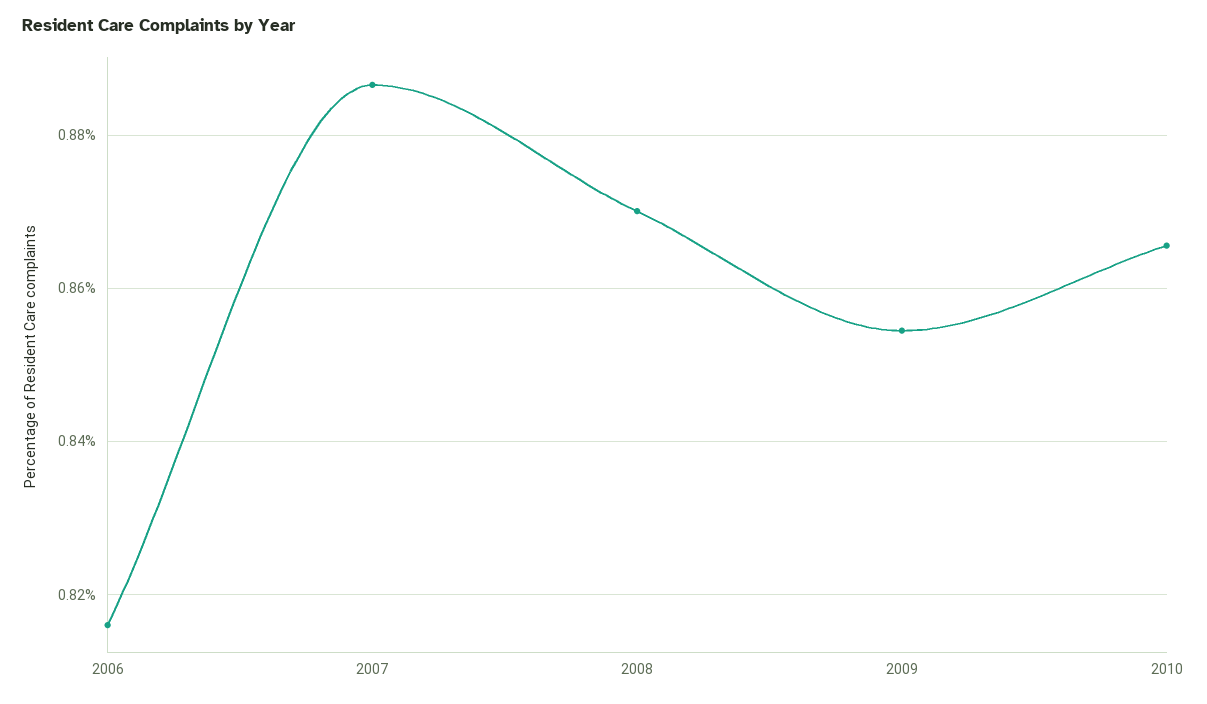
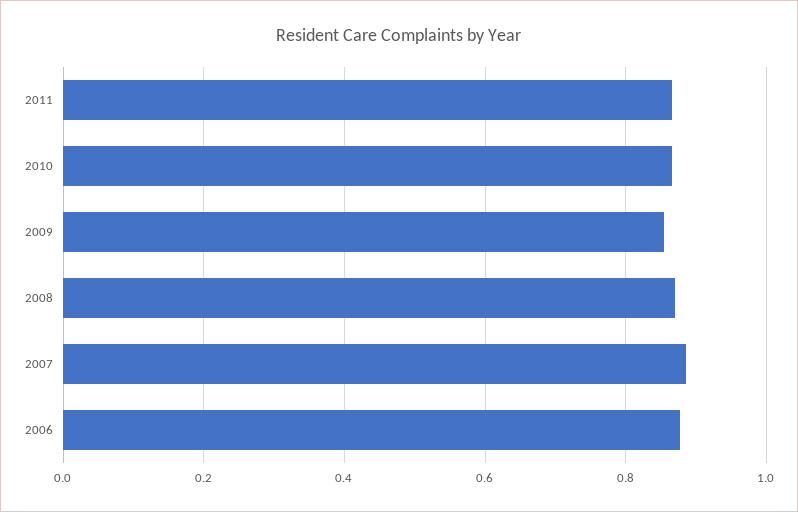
2006: 0.816 -> 0.88
2011: none -> 0.86

